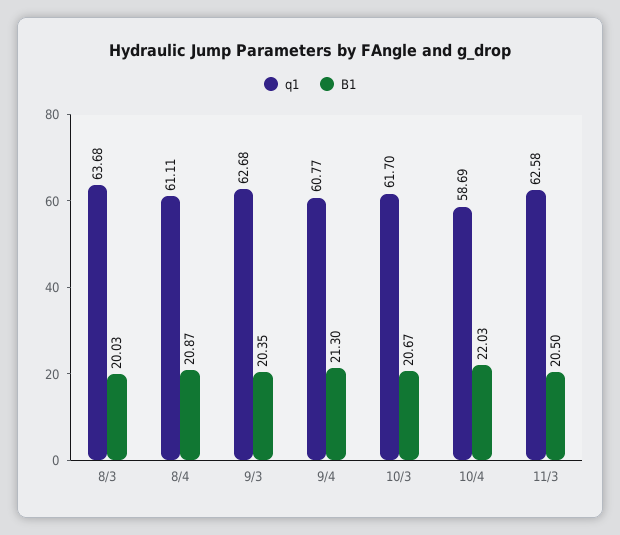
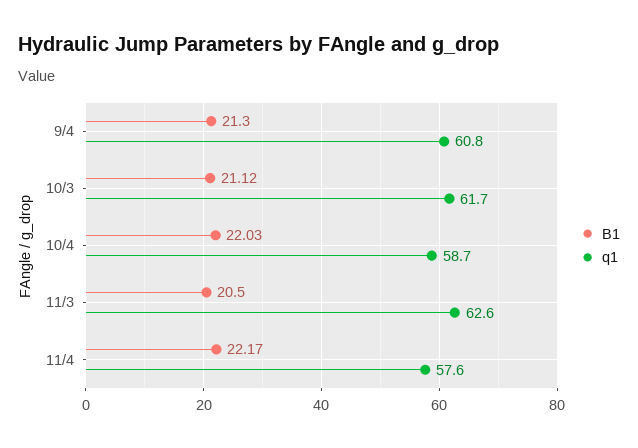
q1, 8/3: 63.68 -> none
B1, 8/3: 20.03 -> none
q1, 8/4: 61.11 -> none
B1, 8/4: 20.87 -> none
q1, 9/3: 62.68 -> none
B1, 9/3: 20.35 -> none
B1, 10/3: 20.67 -> 21.12
B1, 11/4: none -> 22.17
q1, 11/4: none -> 57.6

